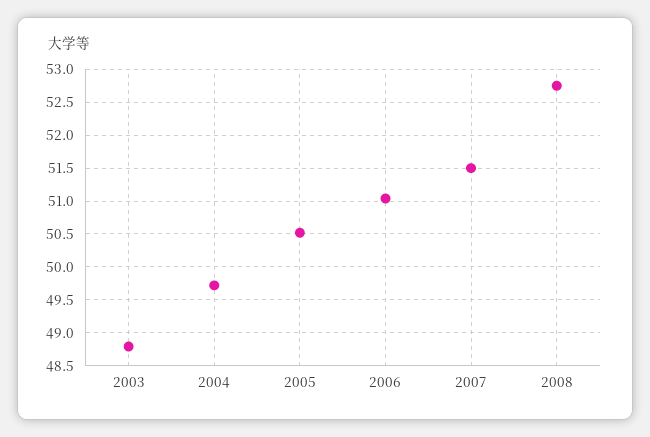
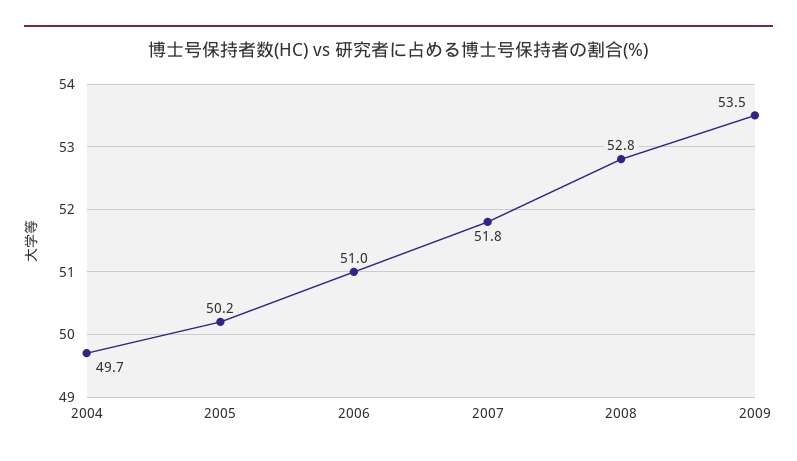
2003: 48.8 -> none
2005: 50.5 -> 50.2
2007: 51.5 -> 51.8
2009: none -> 53.5

